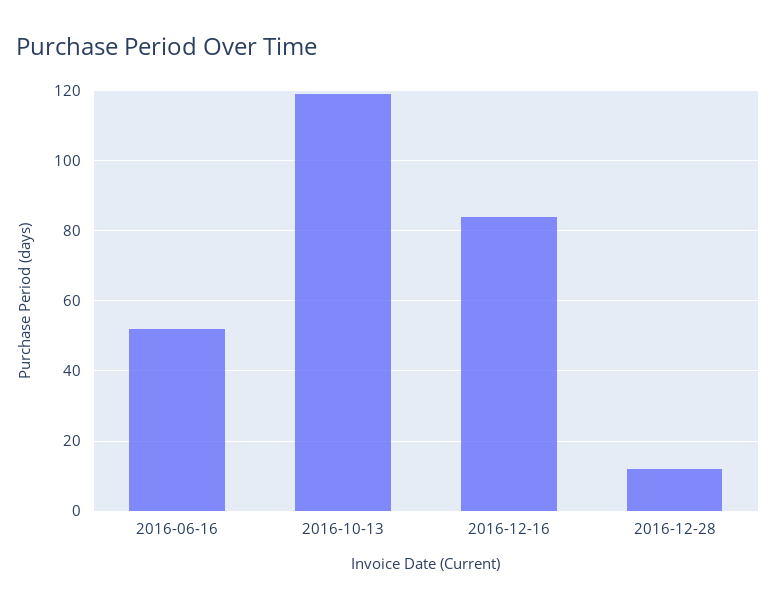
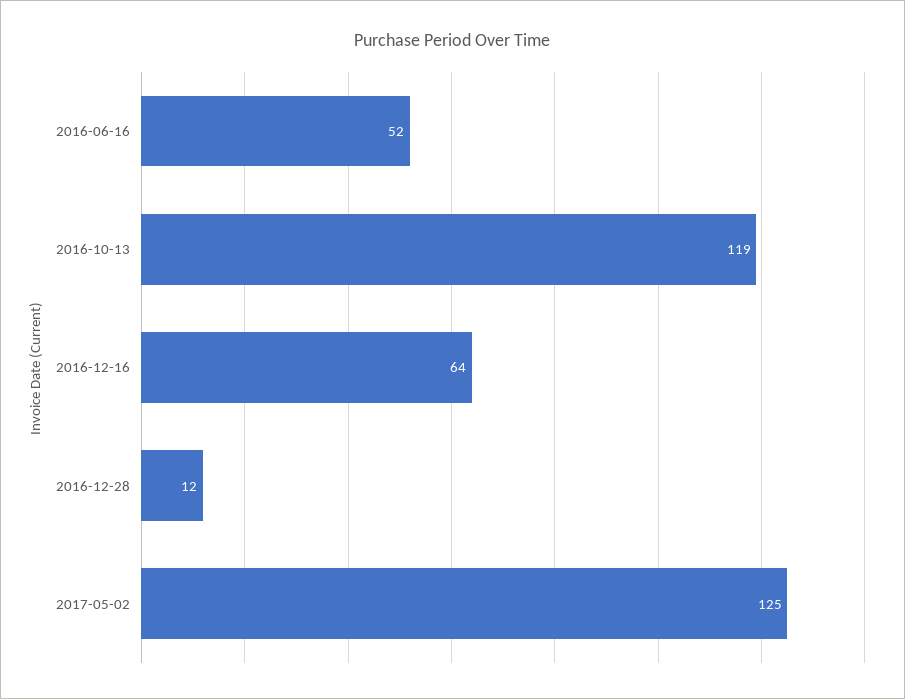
2016-12-16: 85 -> 64
2017-05-02: none -> 125

